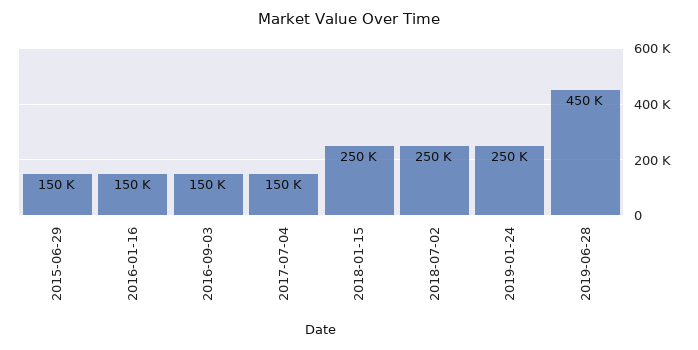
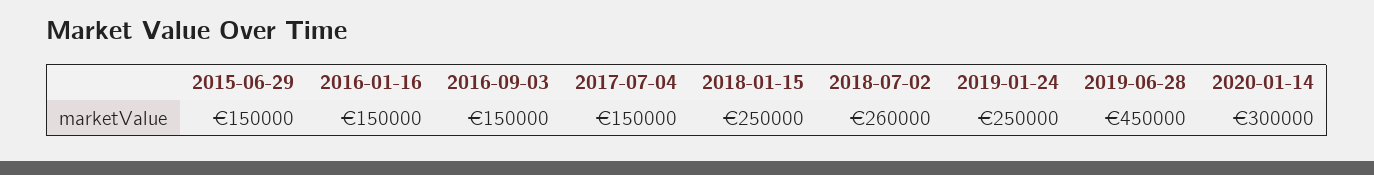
2018-07-02: 250000 -> 260000
2020-01-14: none -> 300000

